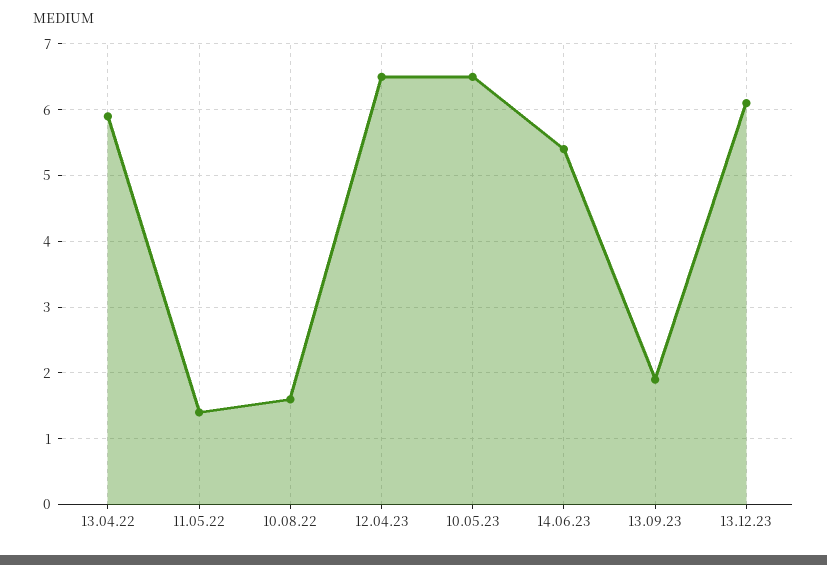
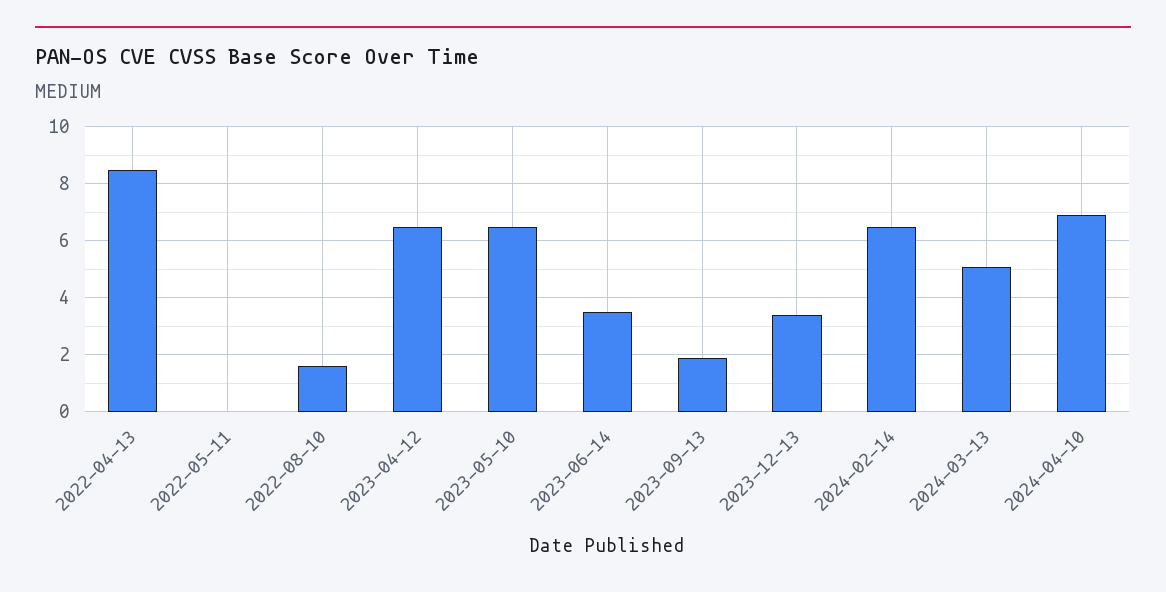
13.04.22: 5.9 -> 8.5
11.05.22: 1.4 -> 0
14.06.23: 5.4 -> 3.5
13.12.23: 6.1 -> 3.5
2024-02-14: none -> 6.5
2024-03-13: none -> 5
2024-04-10: none -> 7

